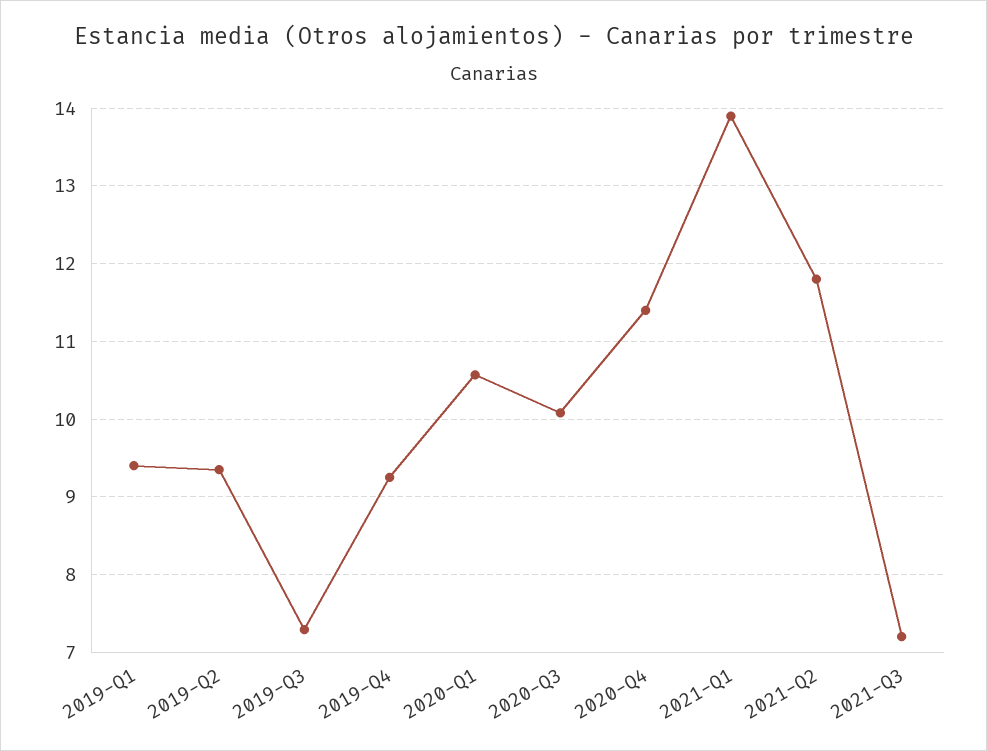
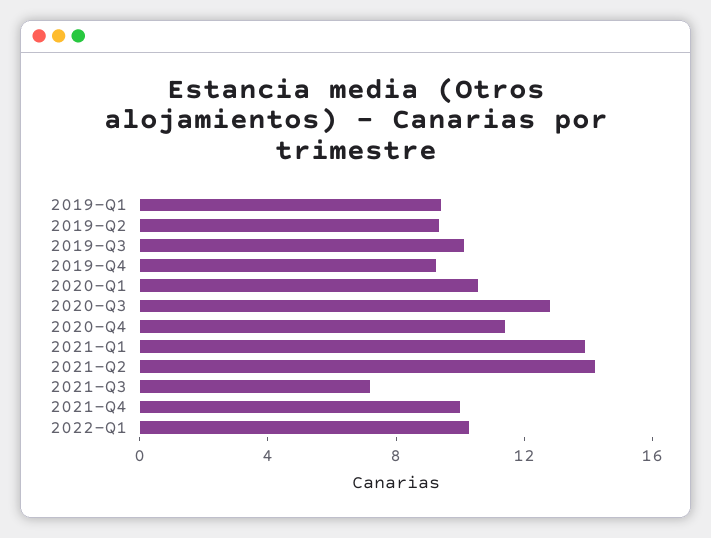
2019-Q3: 7.3 -> 10
2020-Q3: 10.1 -> 13
2021-Q2: 11.8 -> 14
2021-Q4: none -> 10
2022-Q1: none -> 10

